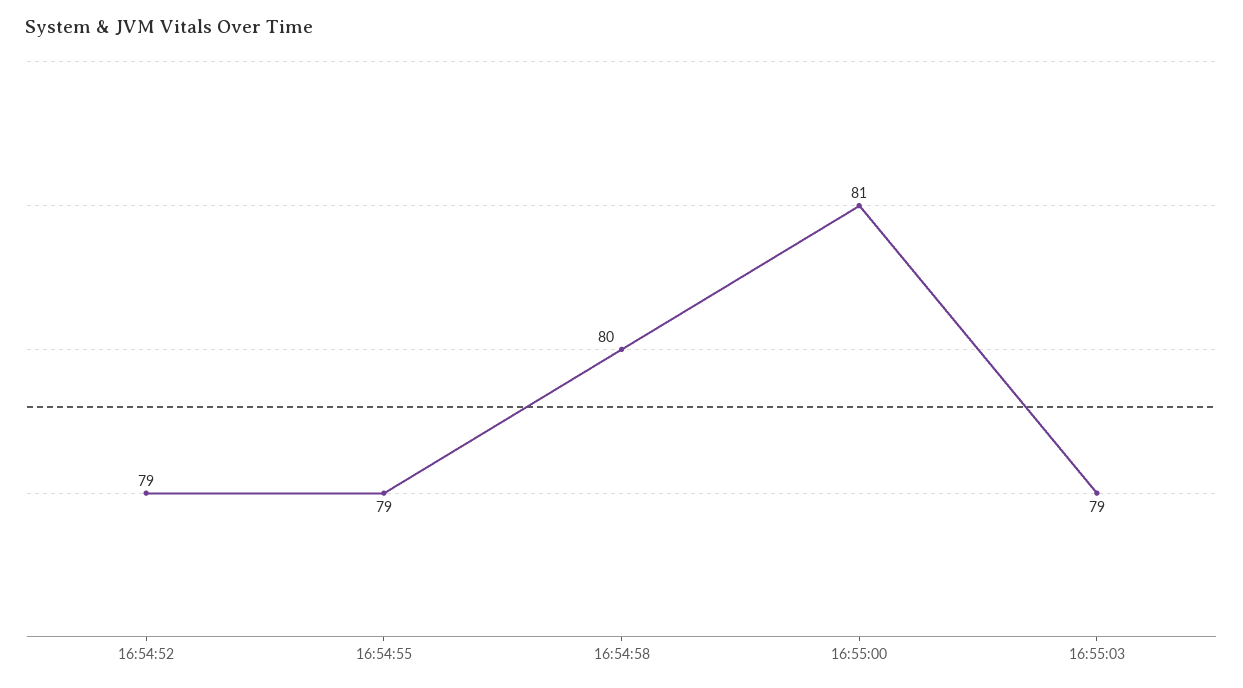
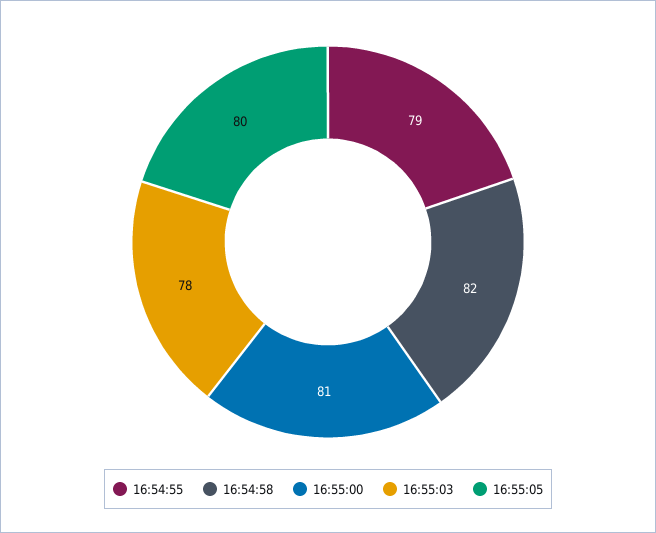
16:54:52: 79 -> none
16:54:58: 80 -> 82
16:55:03: 79 -> 78
16:55:05: none -> 80

